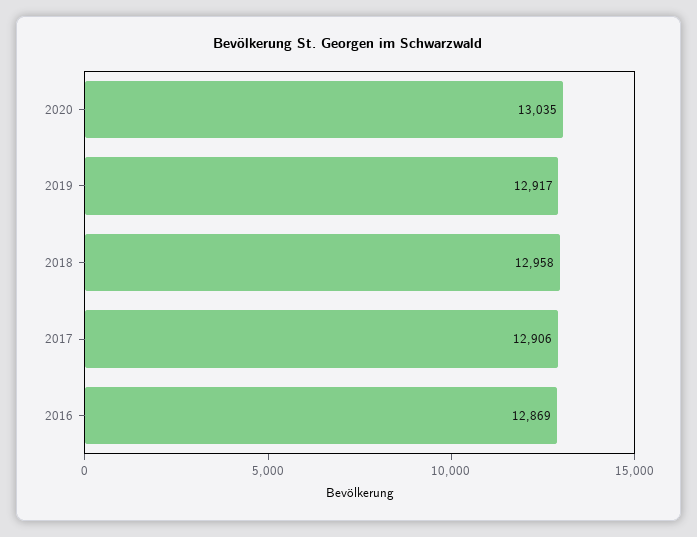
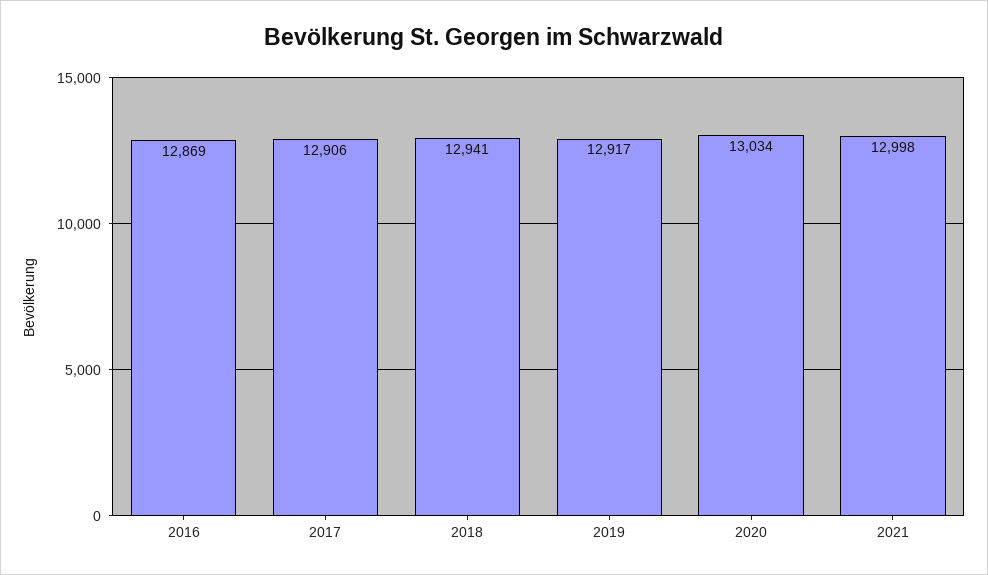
2020: 13035 -> 13034
2018: 12958 -> 12941
2021: none -> 12998

